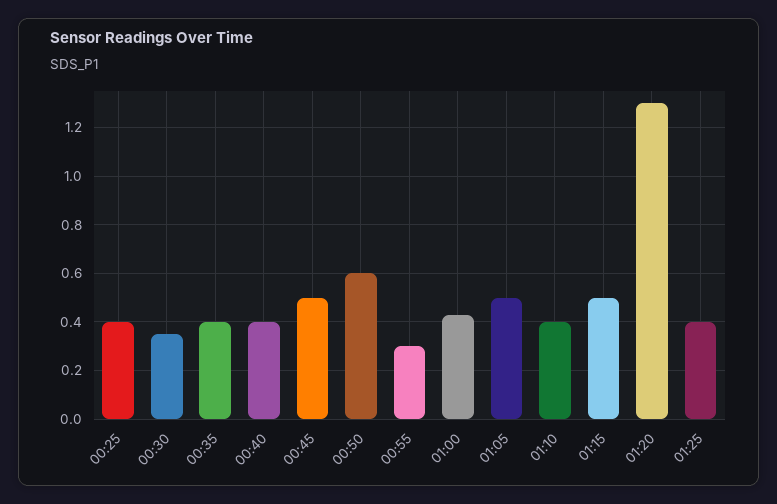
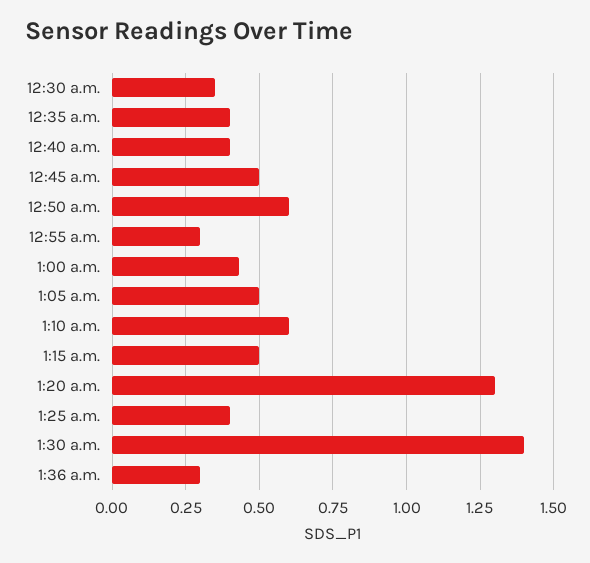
00:25: 0.4 -> none
01:10: 0.4 -> 0.6
1:30 a.m.: none -> 1.4
1:36 a.m.: none -> 0.3

